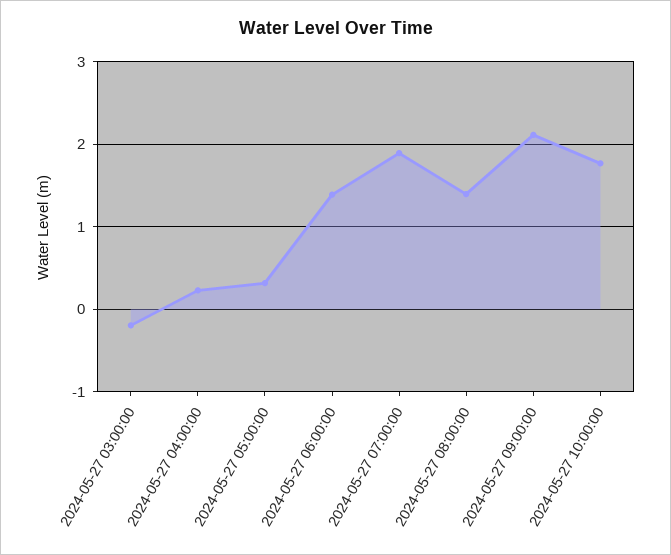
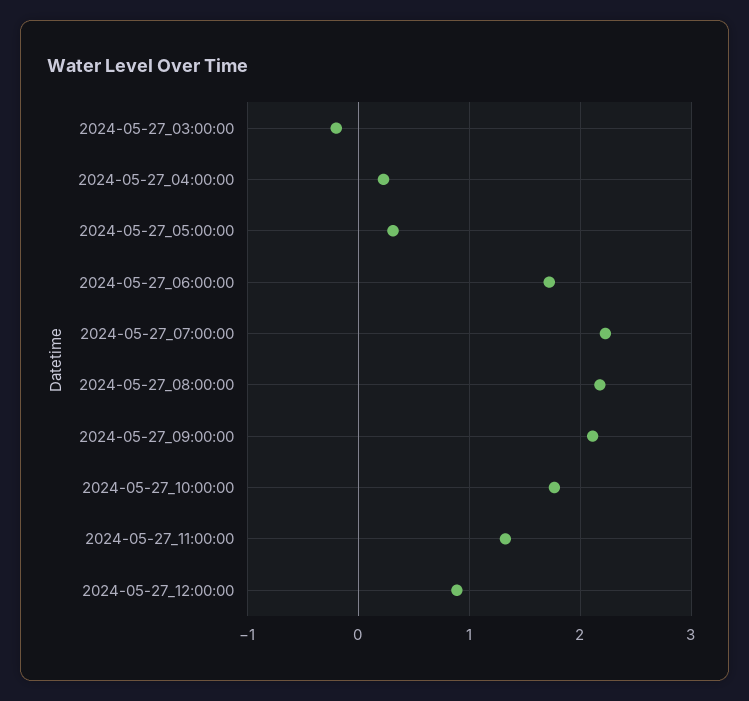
2024-05-27 06:00:00: 1.4 -> 1.7
2024-05-27 07:00:00: 1.9 -> 2.2
2024-05-27 08:00:00: 1.4 -> 2.2
2024-05-27_11:00:00: none -> 1.3
2024-05-27_12:00:00: none -> 0.9

